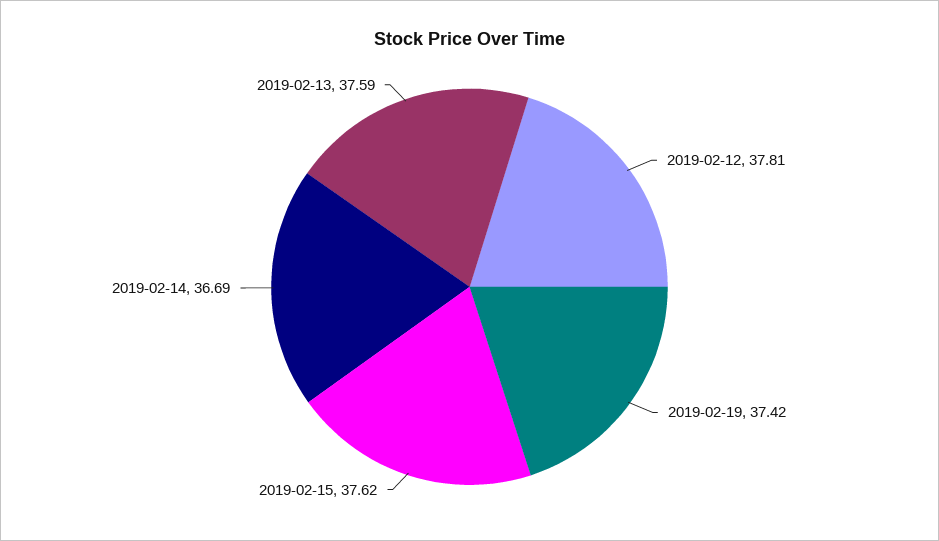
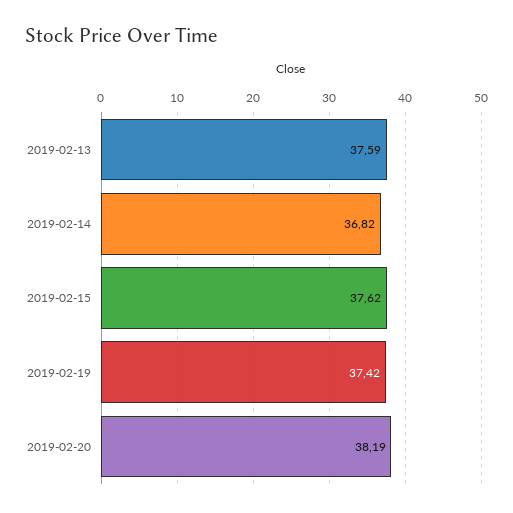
2019-02-12: 37.81 -> none
2019-02-14: 36.69 -> 36.82
2019-02-20: none -> 38.19

